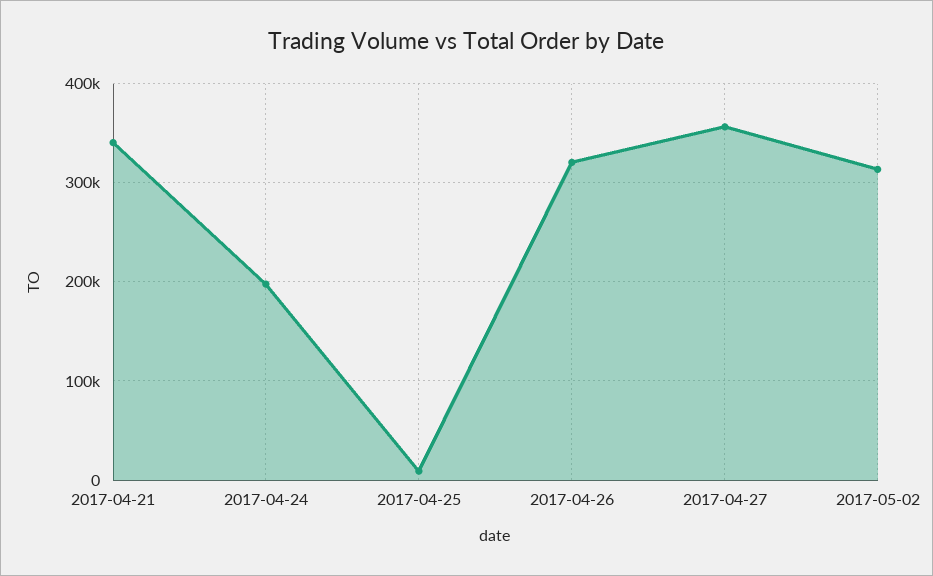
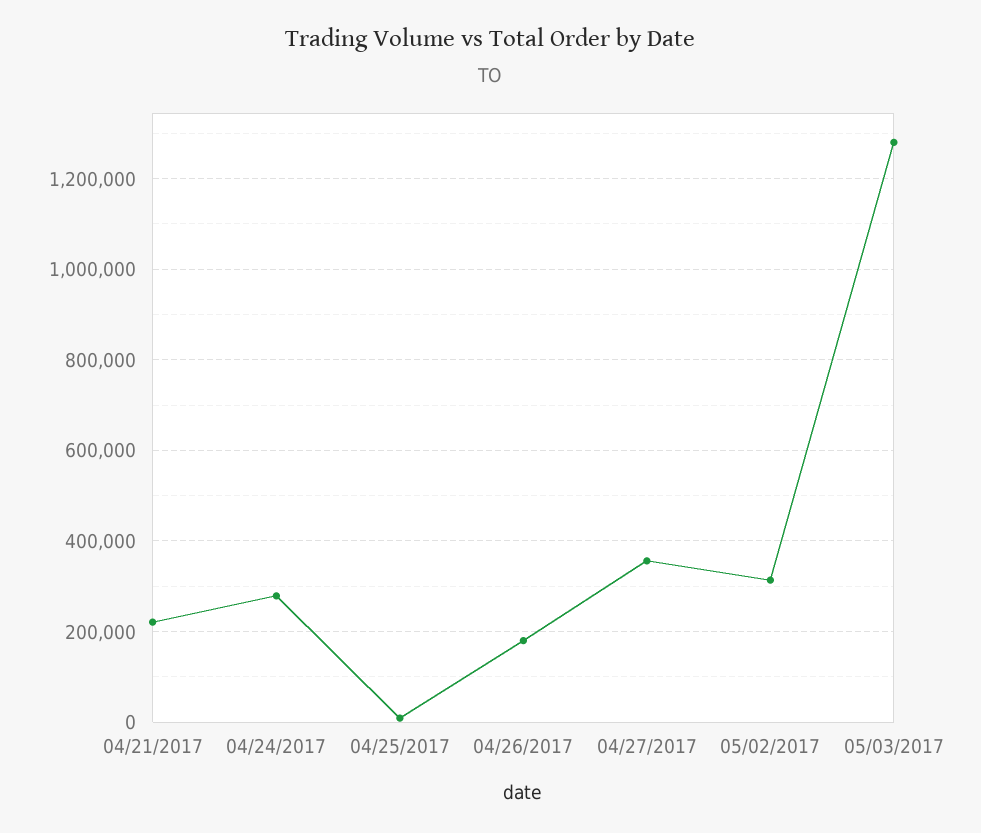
2017-04-21: 340000 -> 220000
2017-04-24: 200000 -> 280000
2017-04-26: 320000 -> 180000
05/03/2017: none -> 1280000

